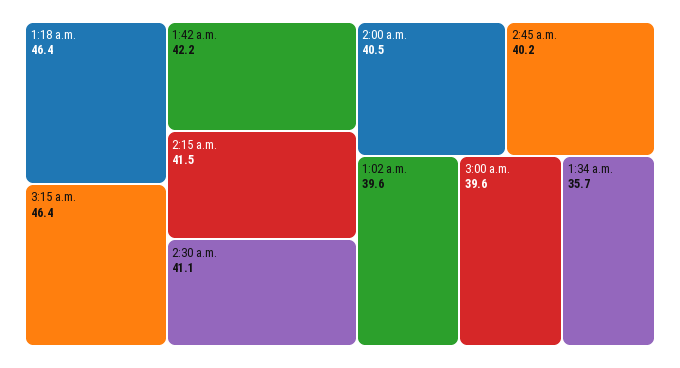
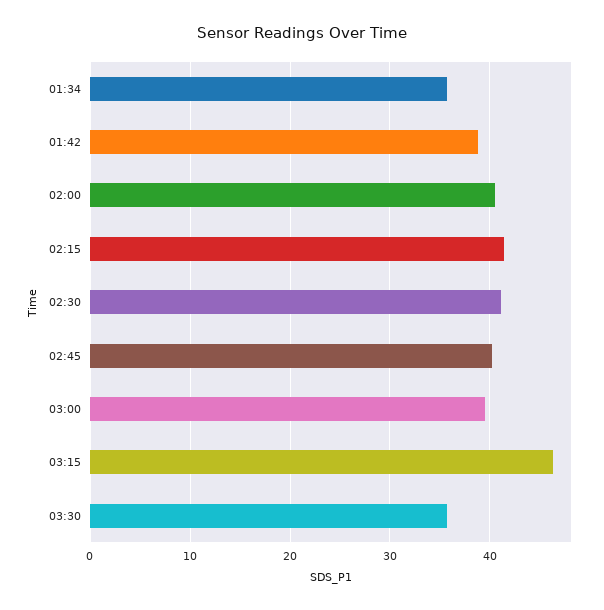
1:18 a.m.: 46.4 -> none
1:42 a.m.: 42.2 -> 39
1:02 a.m.: 39.6 -> none
03:30: none -> 36

